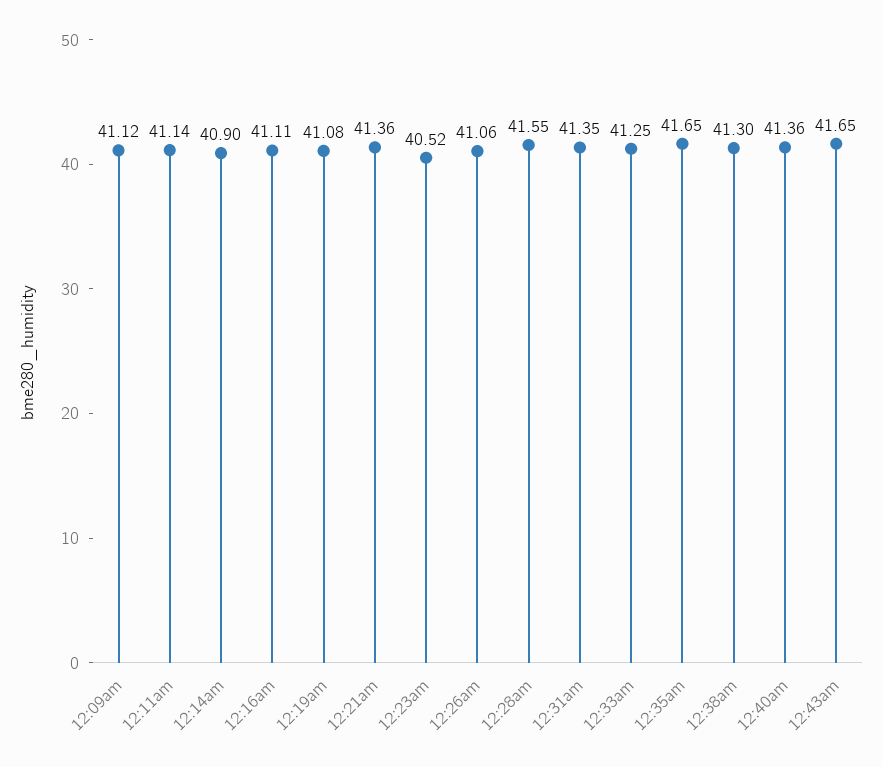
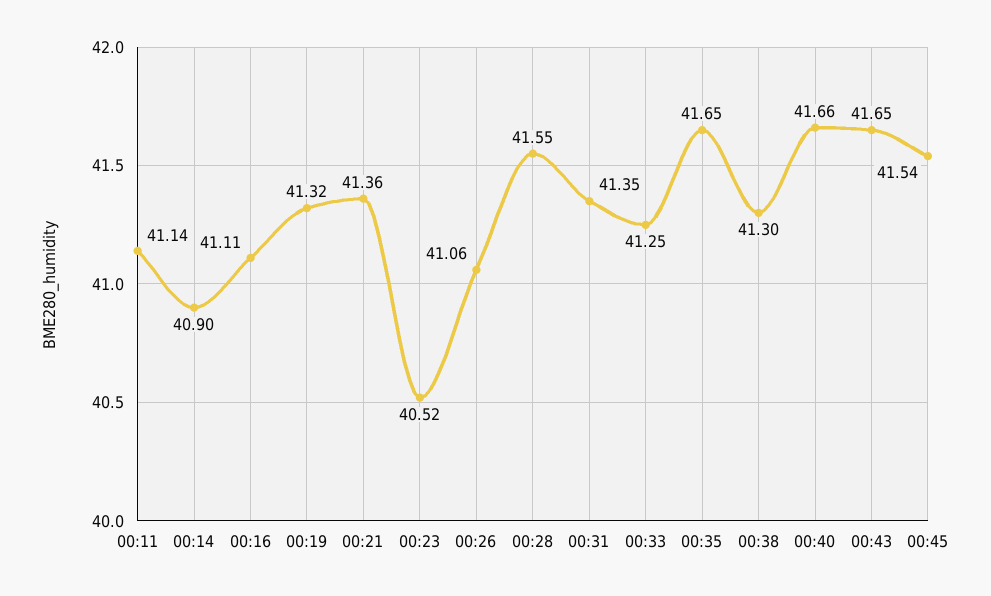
12:09am: 41.12 -> none
12:19am: 41.08 -> 41.32
12:40am: 41.36 -> 41.66
00:45: none -> 41.54

